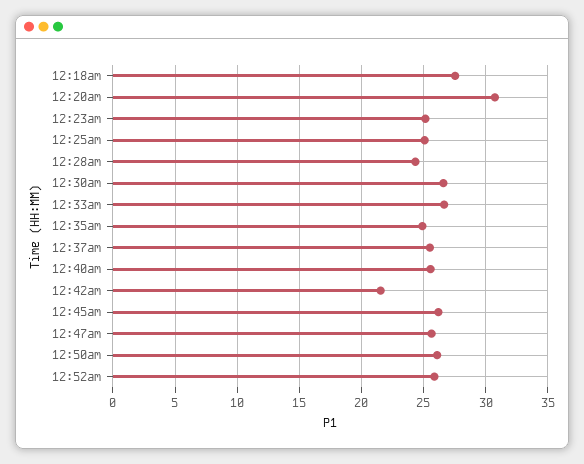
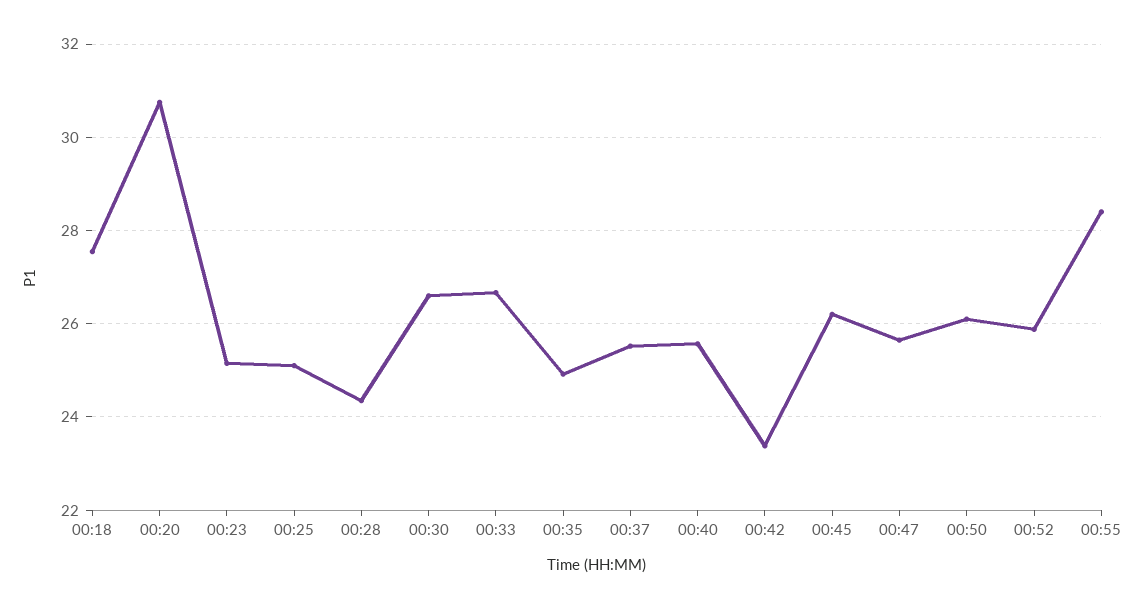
12:42am: 21.5 -> 23.4
00:55: none -> 28.4

